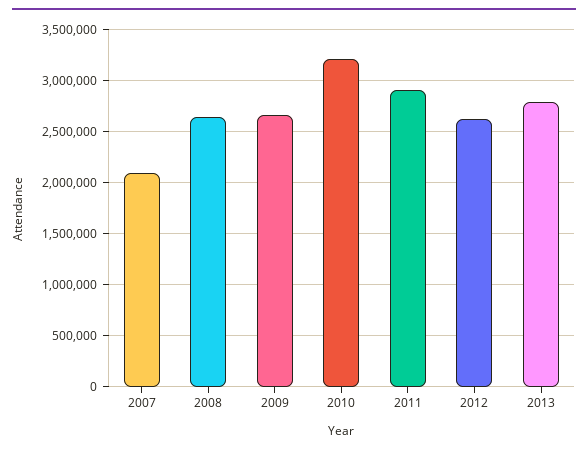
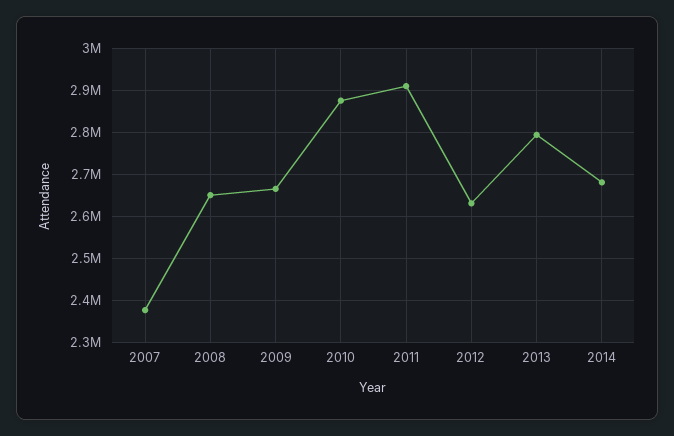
2007: 2100000 -> 2380000
2010: 3200000 -> 2880000
2014: none -> 2680000

